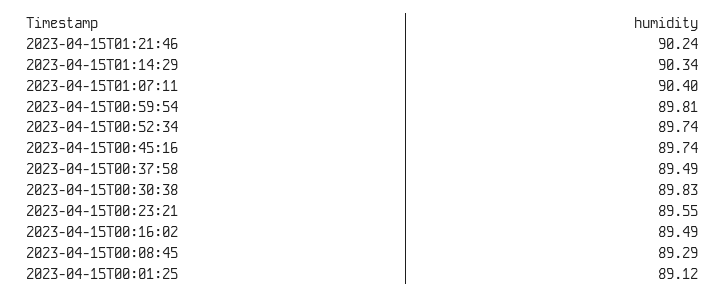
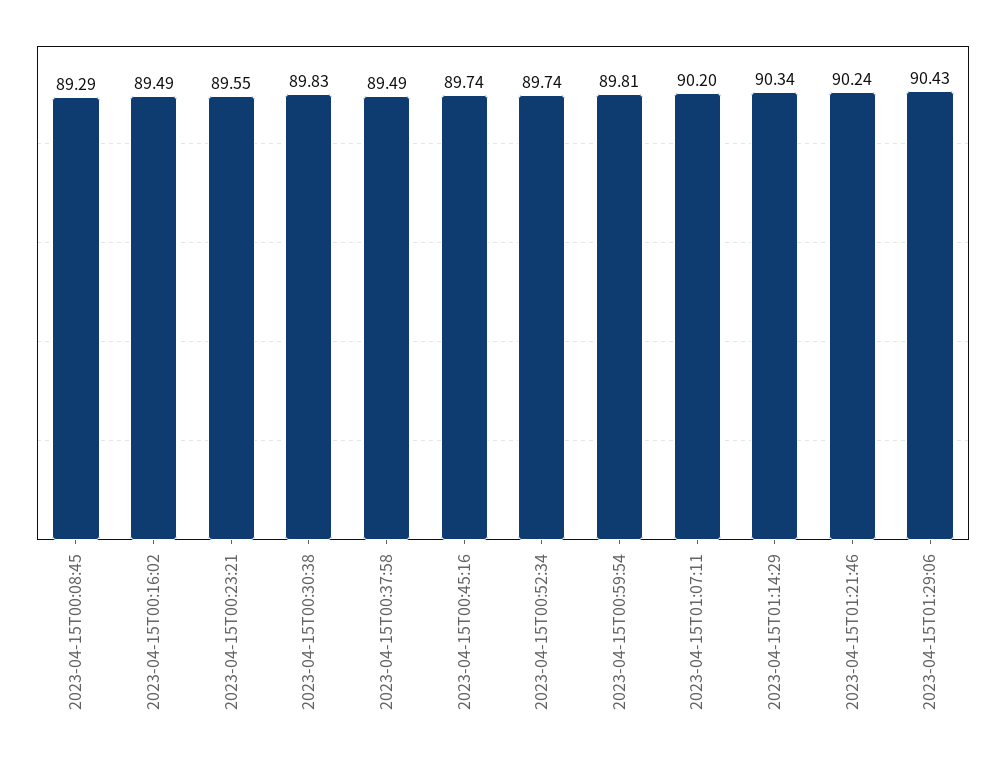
2023-04-15T01:07:11: 90.4 -> 90.2
2023-04-15T00:01:25: 89.12 -> none
2023-04-15T01:29:06: none -> 90.43

